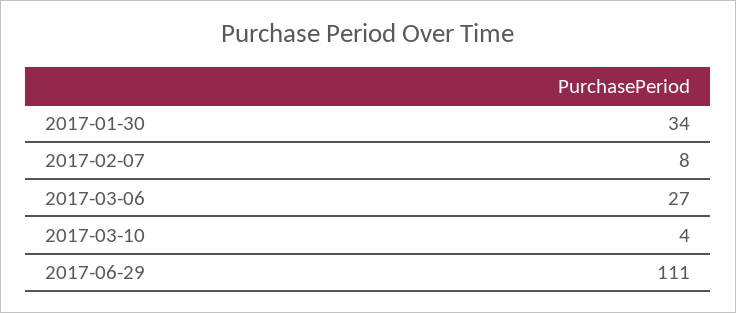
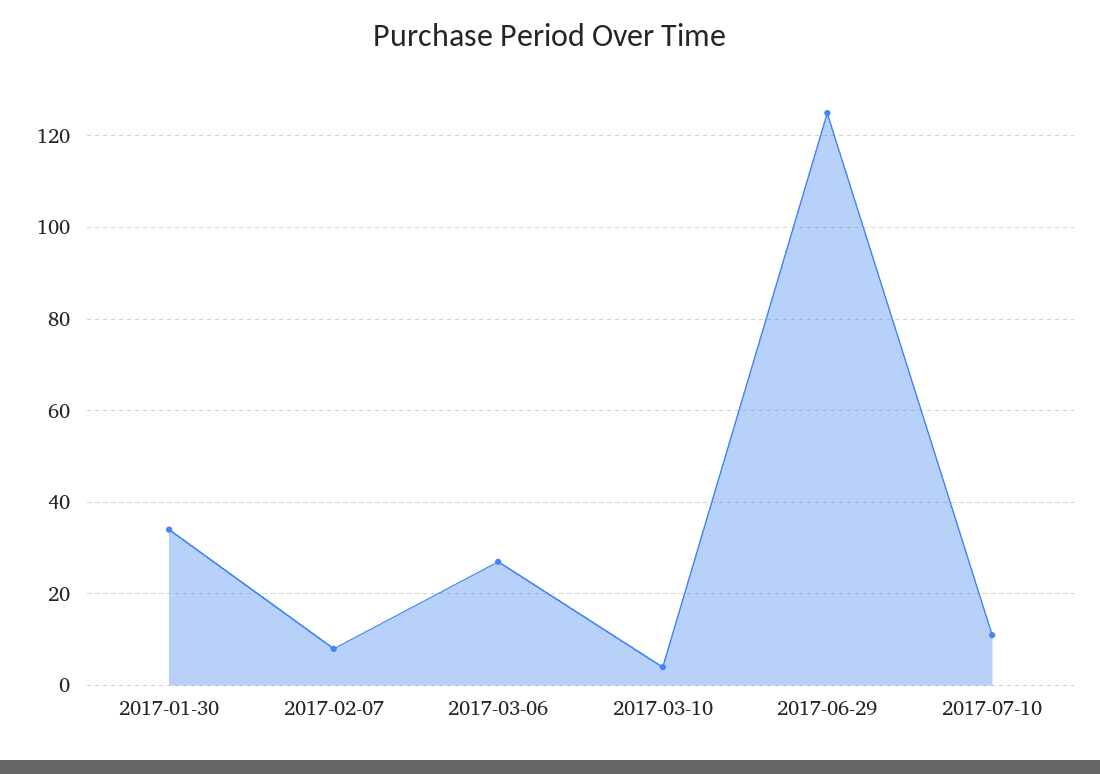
2017-06-29: 111 -> 125
2017-07-10: none -> 10

